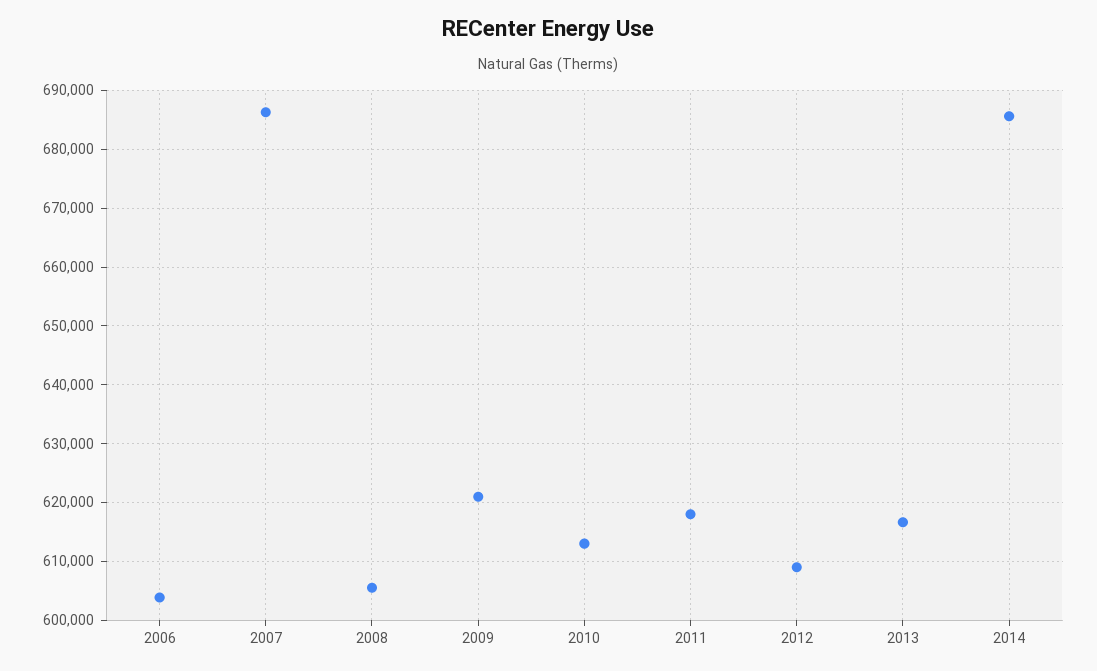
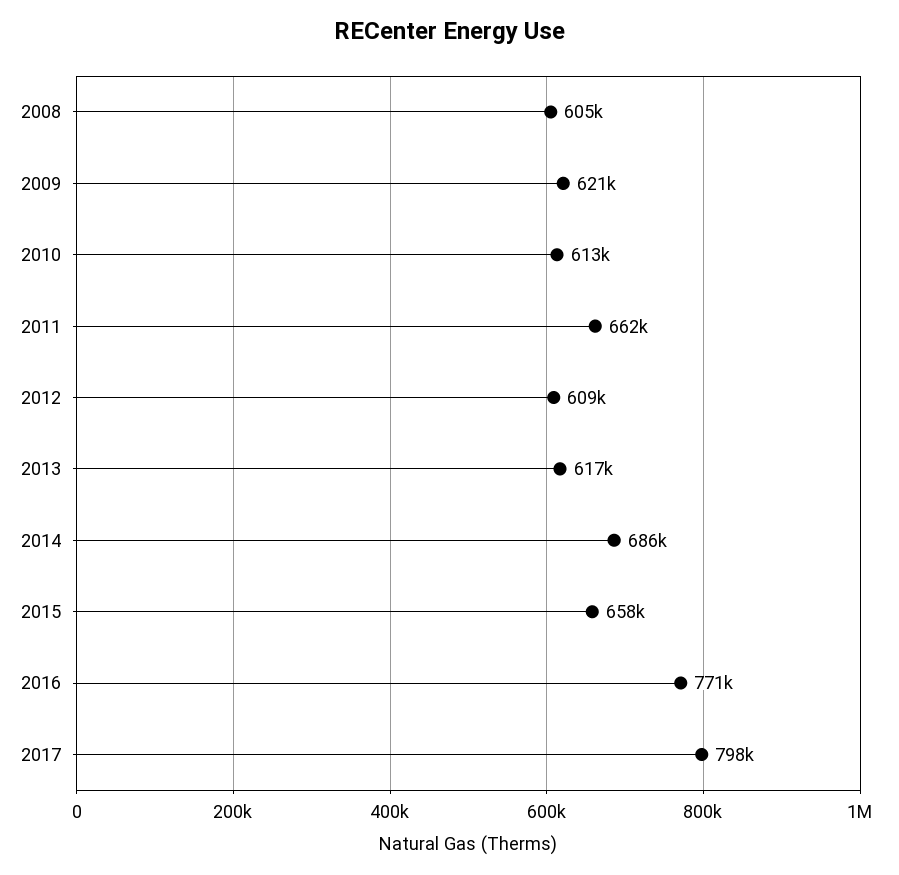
2006: 604000 -> none
2007: 686000 -> none
2011: 618000 -> 662000
2015: none -> 658000
2016: none -> 771000
2017: none -> 798000

